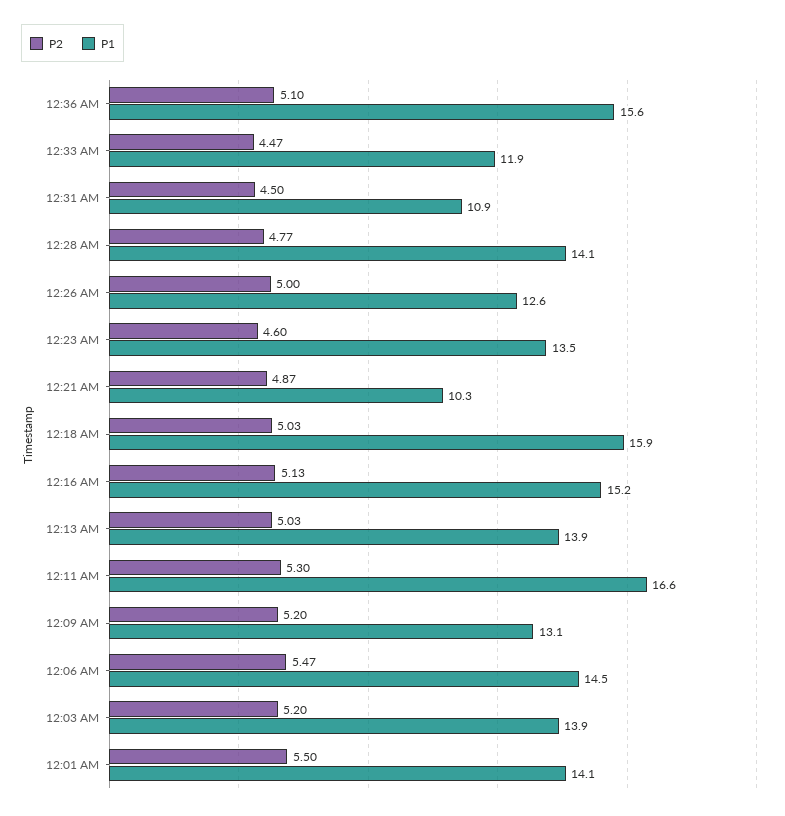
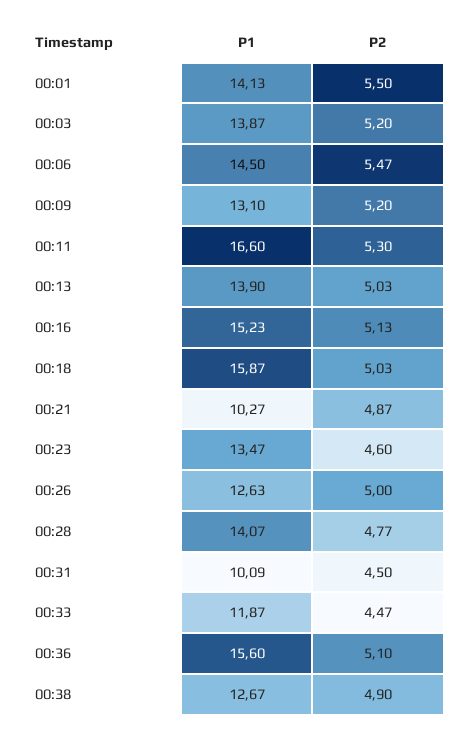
P1, 12:31 AM: 10.9 -> 10.09
P1, 00:38: none -> 12.67
P2, 00:38: none -> 4.9

